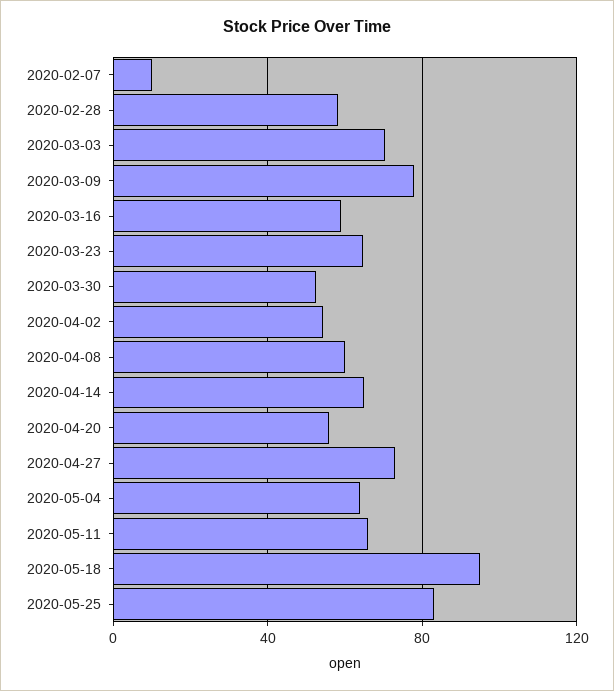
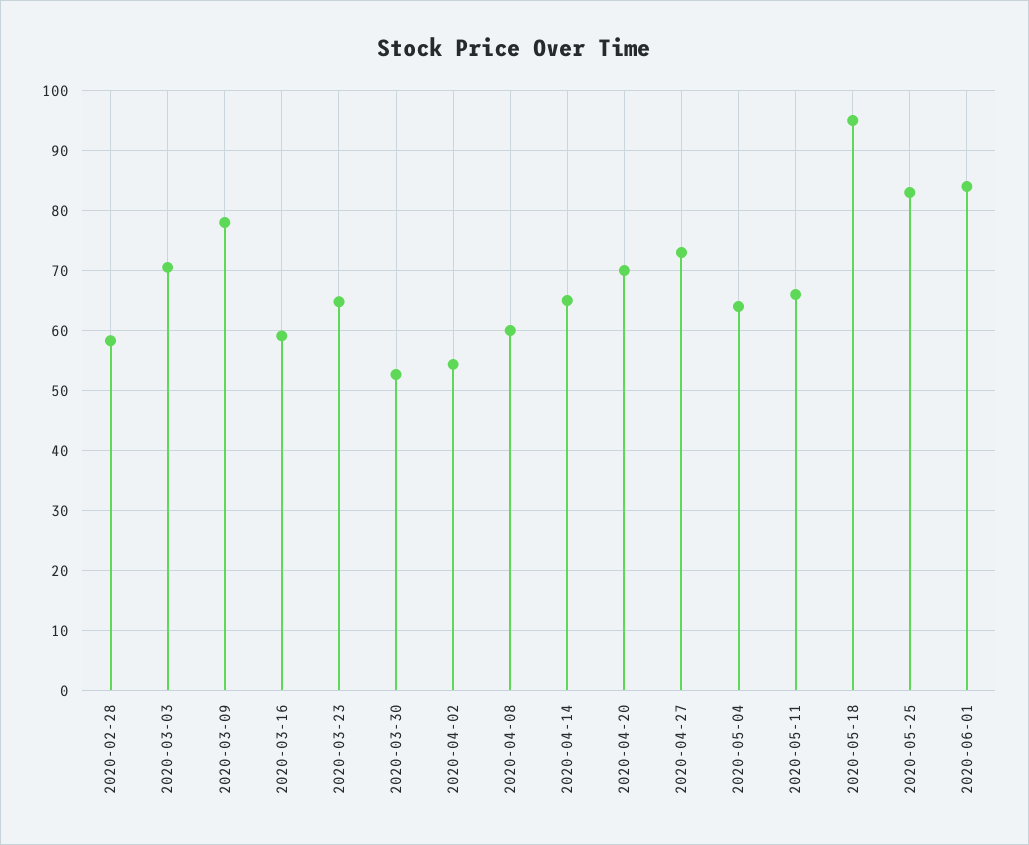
2020-02-07: 10 -> none
2020-04-20: 55 -> 70
2020-06-01: none -> 84

